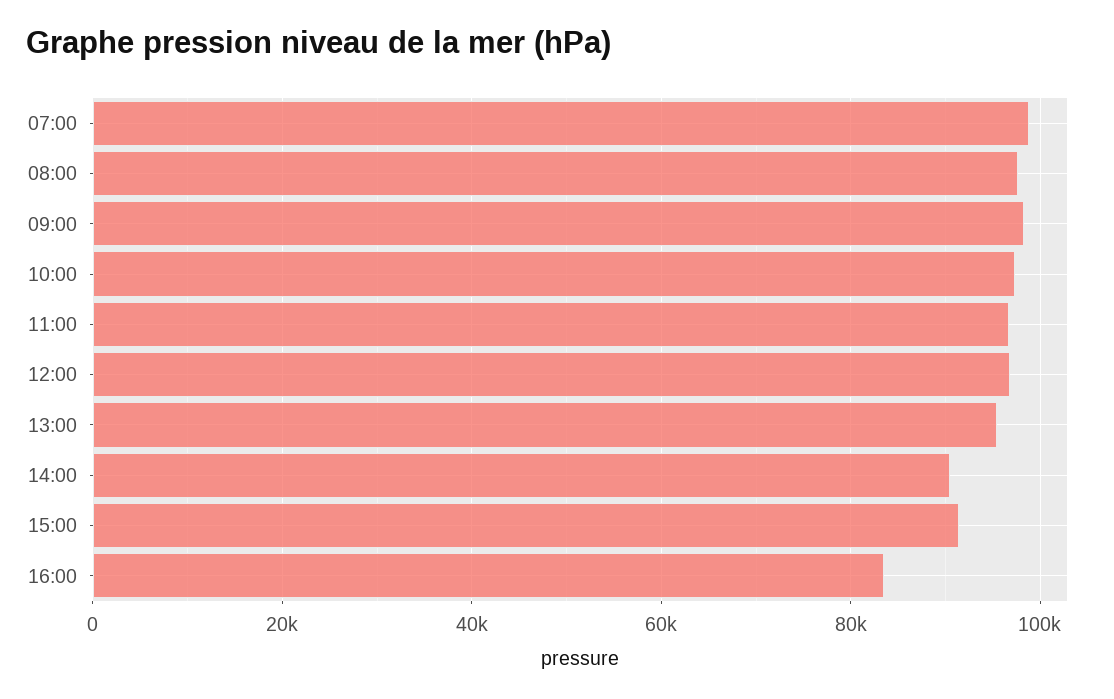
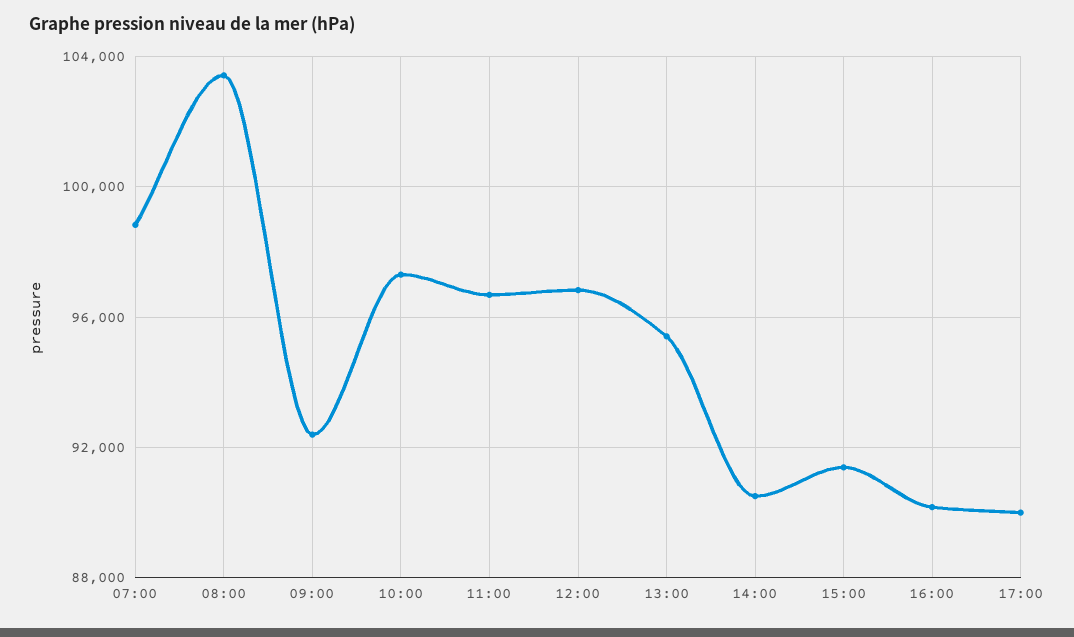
08:00: 98000 -> 103500
09:00: 98000 -> 92500
16:00: 84000 -> 90000
17:00: none -> 90000

